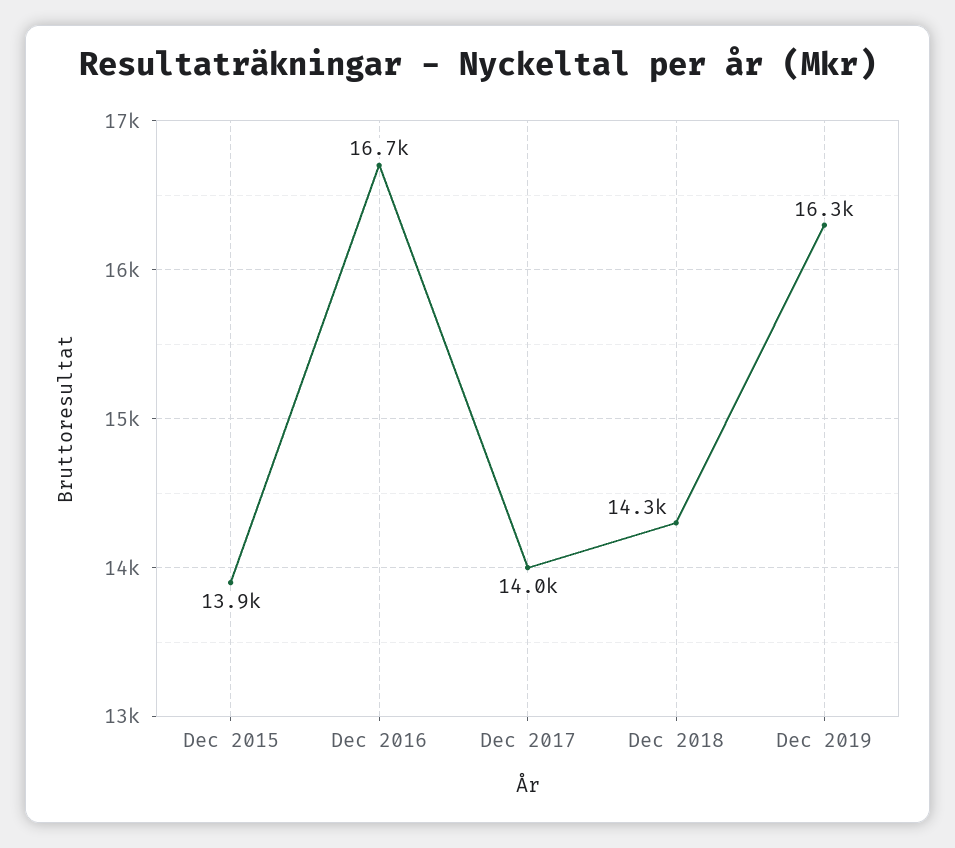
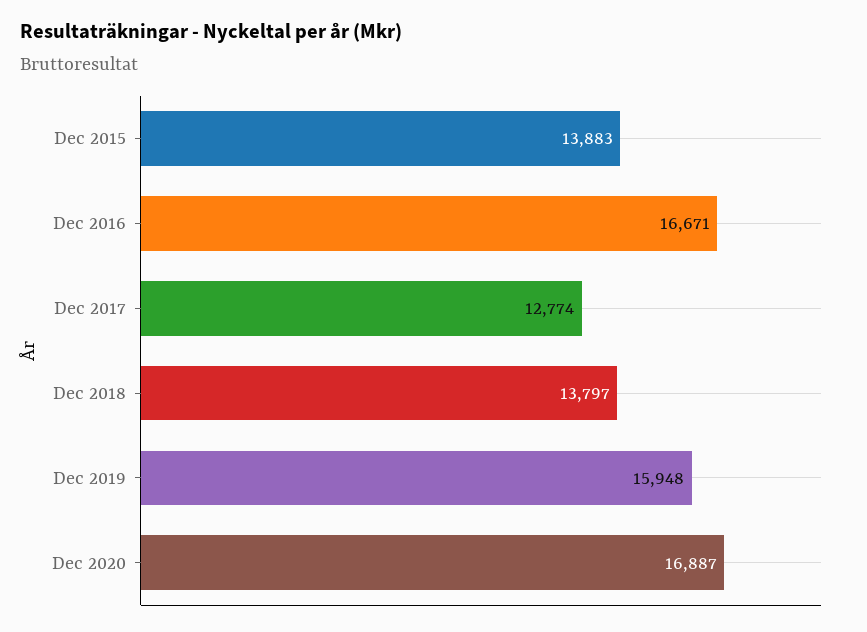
Dec 2017: 14000 -> 12774
Dec 2018: 14300 -> 13797
Dec 2019: 16300 -> 15948
Dec 2020: none -> 16887

